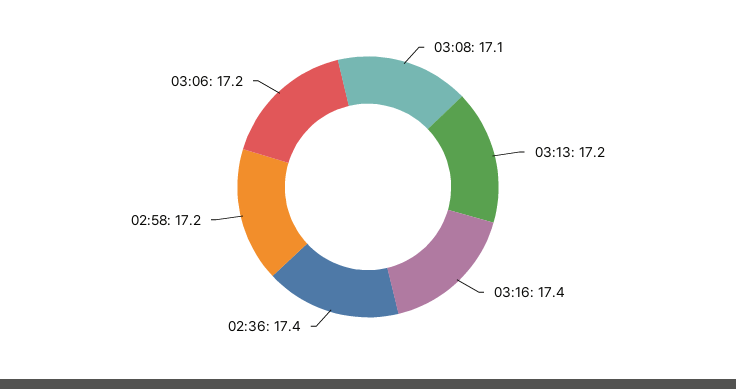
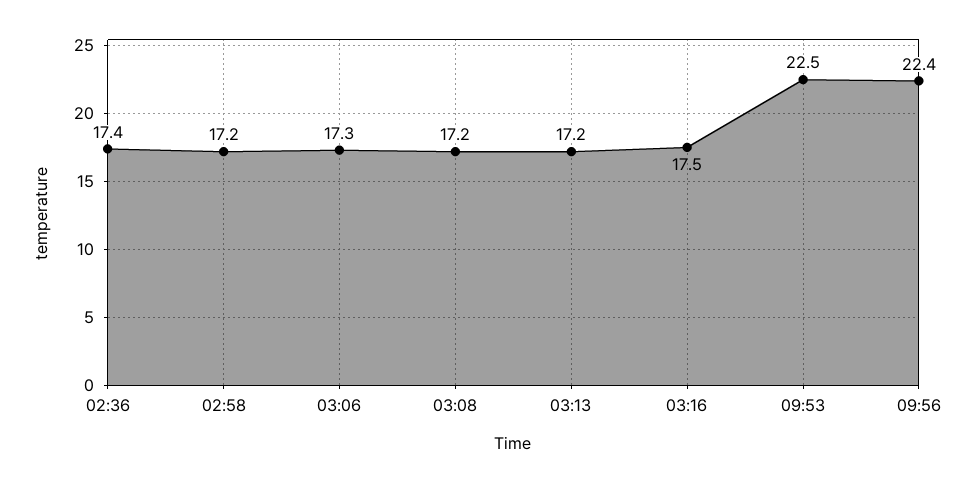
03:08: 17.1 -> 17.2
03:16: 17.4 -> 17.5
03:06: 17.2 -> 17.3
09:53: none -> 22.5
09:56: none -> 22.4

